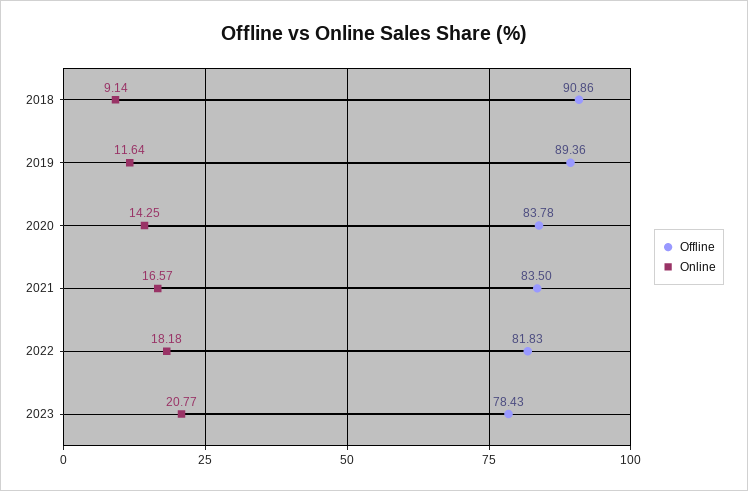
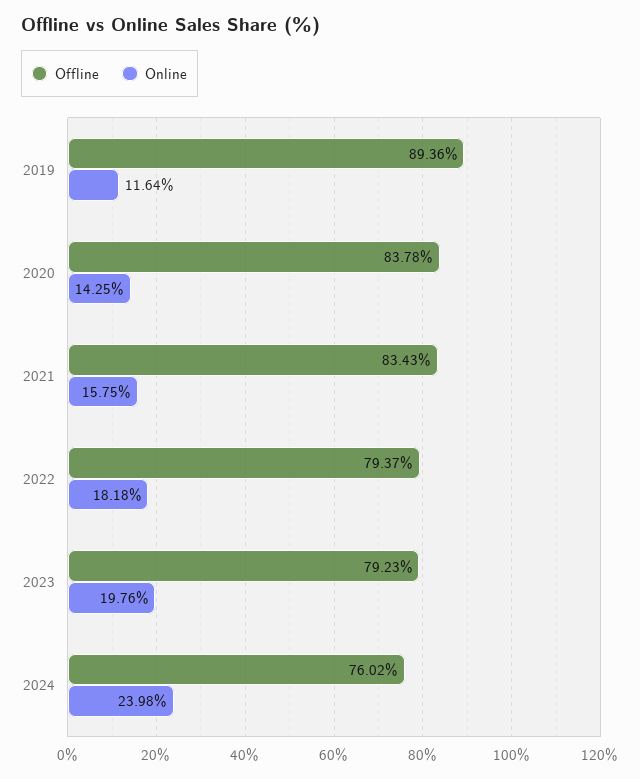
Offline, 2018: 90.86 -> none
Online, 2018: 9.14 -> none
Offline, 2021: 83.5 -> 83.43
Online, 2021: 16.57 -> 15.75
Offline, 2022: 81.83 -> 79.37
Offline, 2023: 78.43 -> 79.23
Online, 2023: 20.77 -> 19.76
Offline, 2024: none -> 76.02
Online, 2024: none -> 23.98

